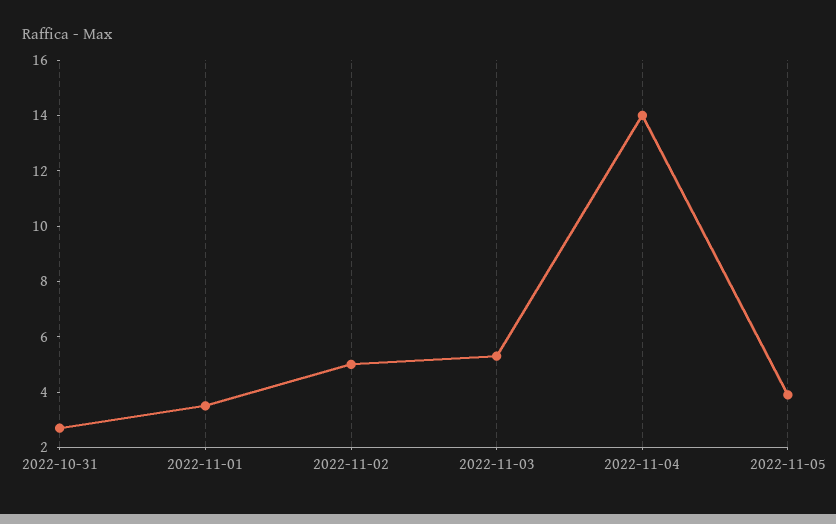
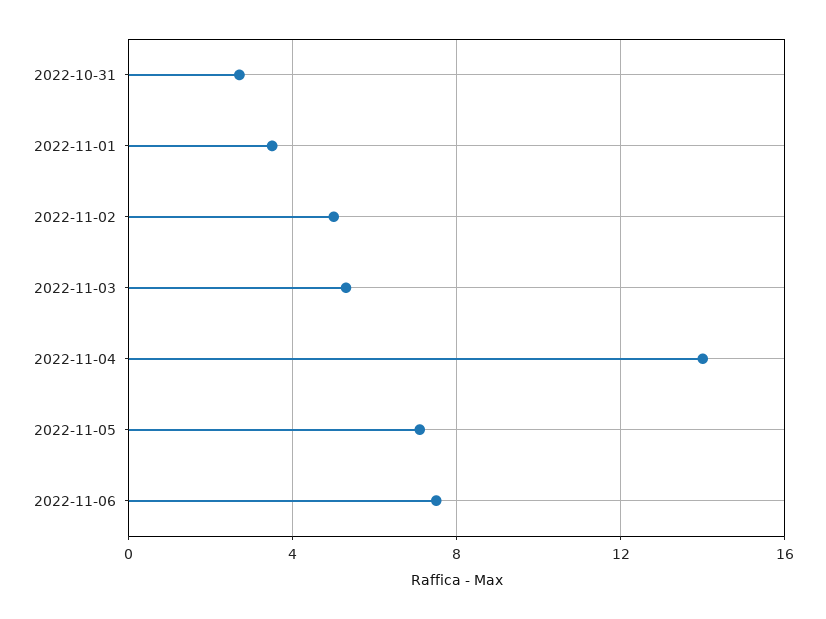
2022-11-05: 4 -> 7
2022-11-06: none -> 7.5

